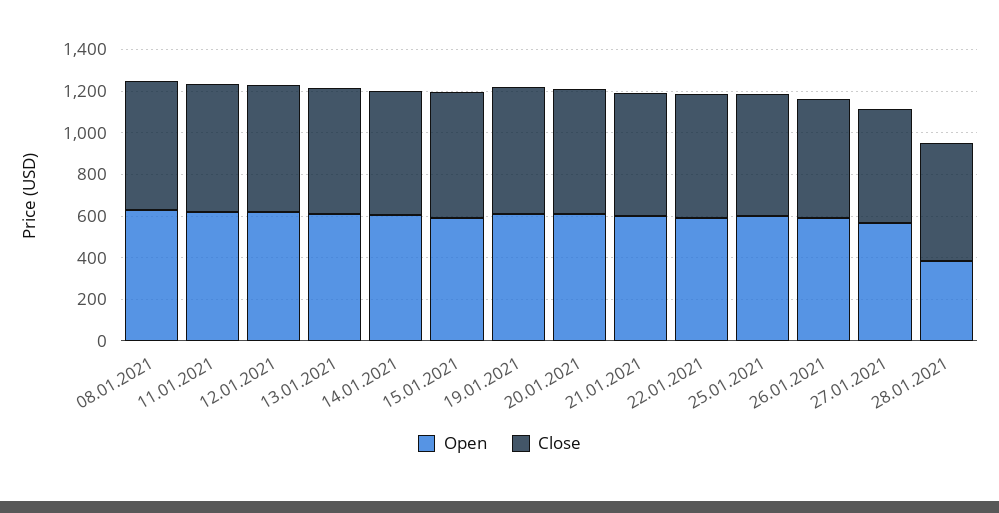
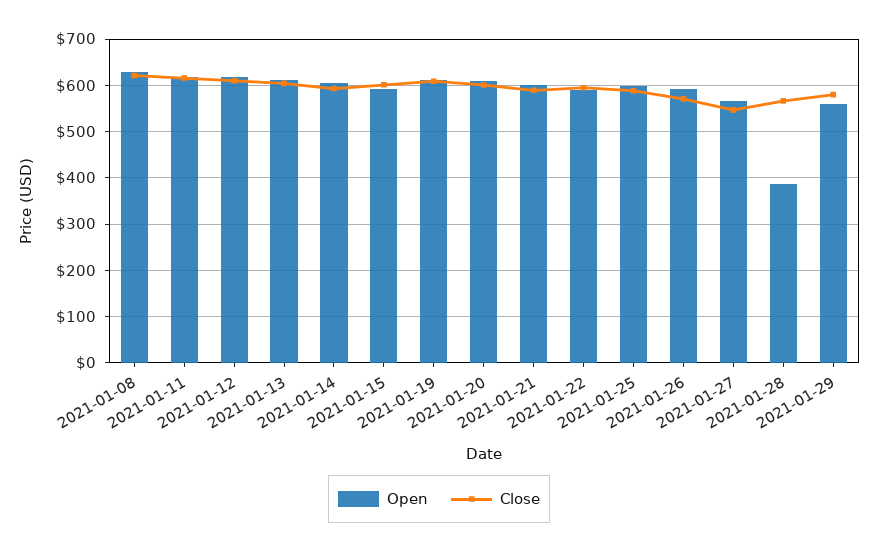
Open, 2021-01-29: none -> 560
Close, 2021-01-29: none -> 580

